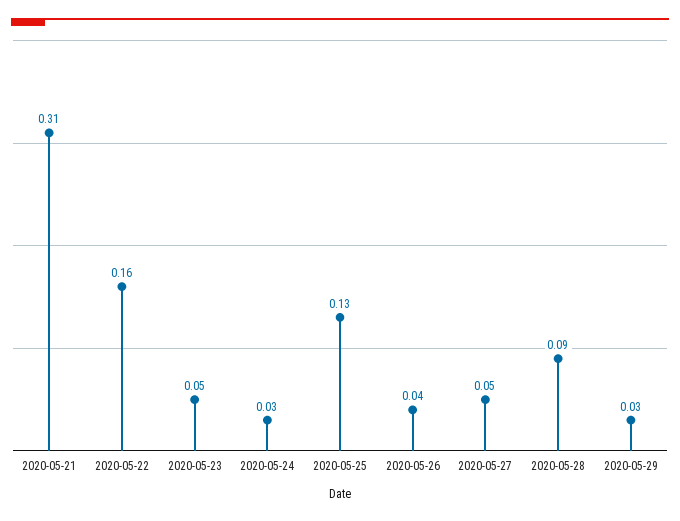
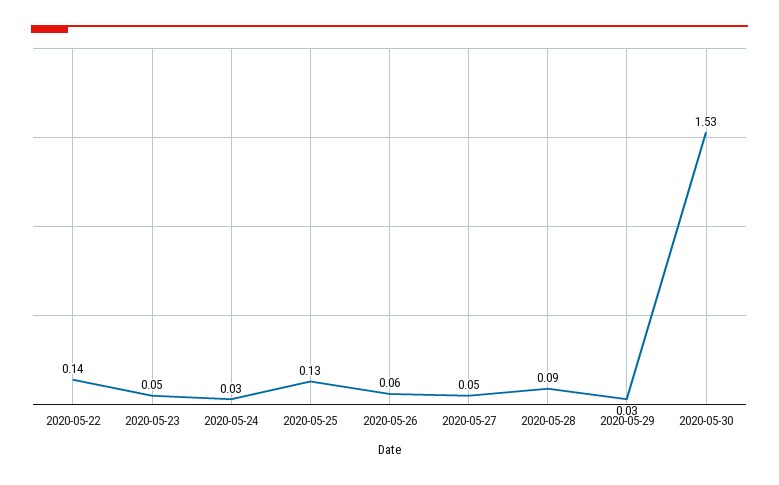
2020-05-21: 0.31 -> none
2020-05-22: 0.16 -> 0.14
2020-05-26: 0.04 -> 0.06
2020-05-30: none -> 1.53

